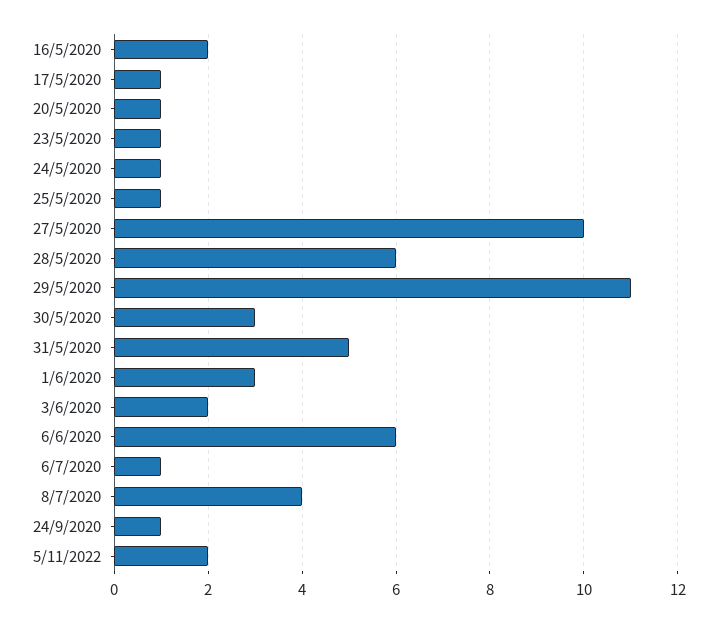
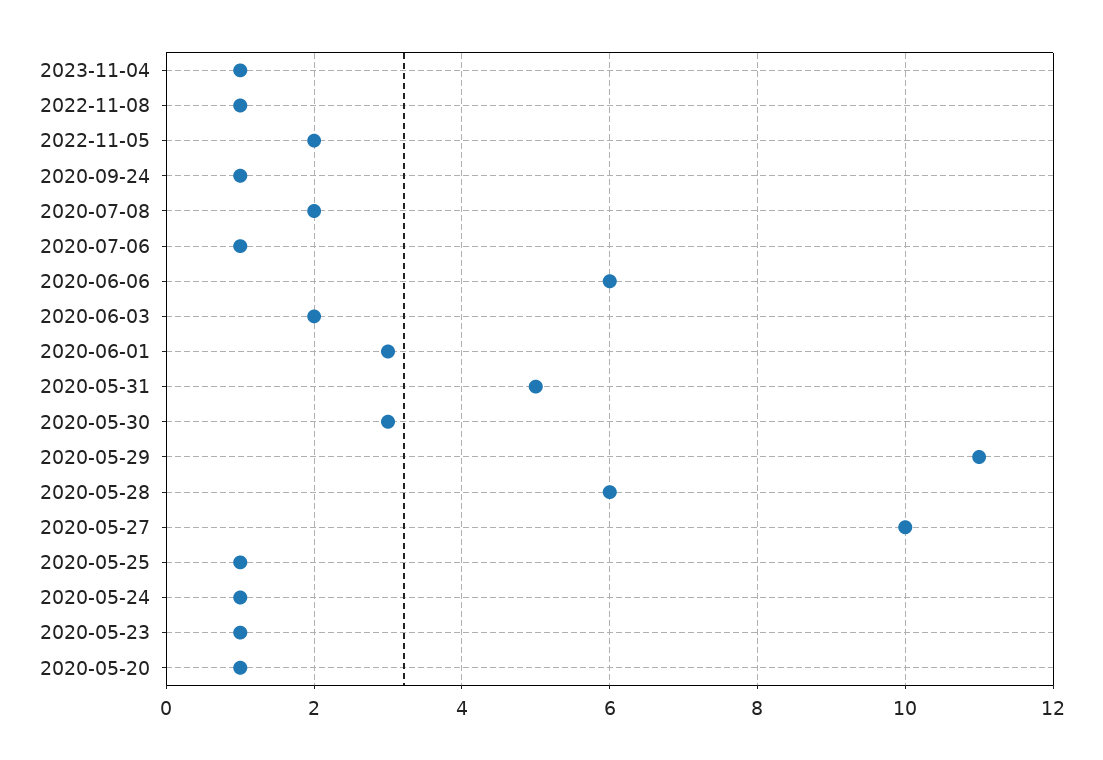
16/5/2020: 2 -> none
17/5/2020: 1 -> none
8/7/2020: 4 -> 2
2023-11-04: none -> 1
2022-11-08: none -> 1

